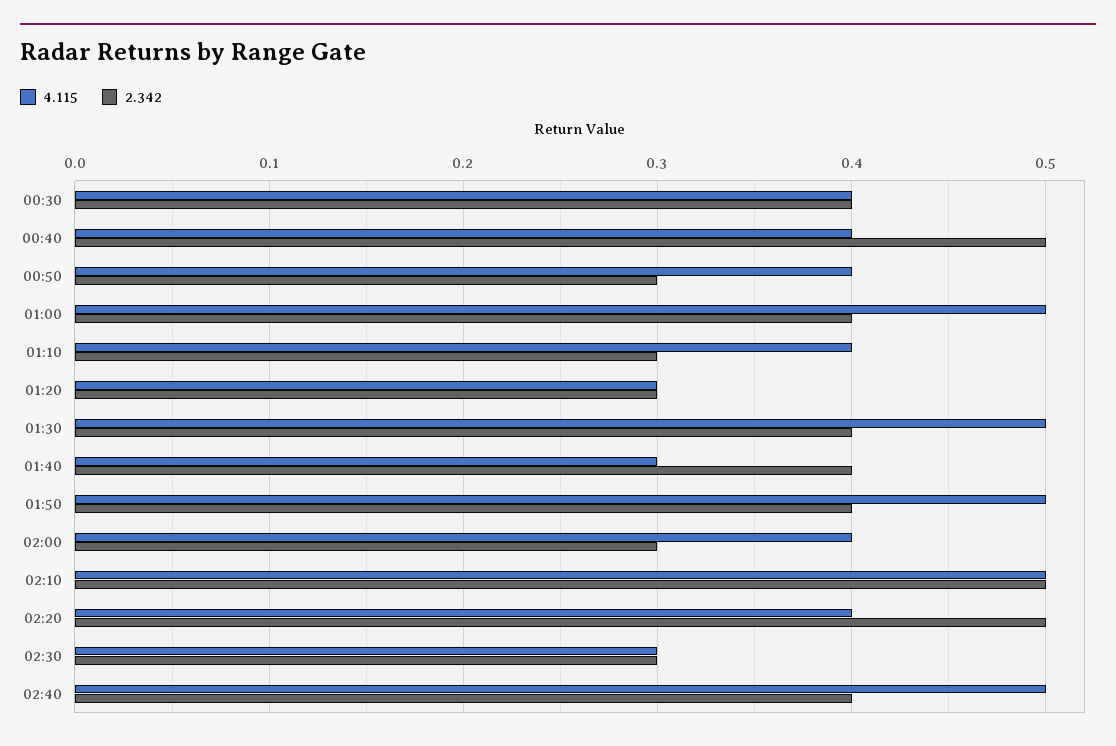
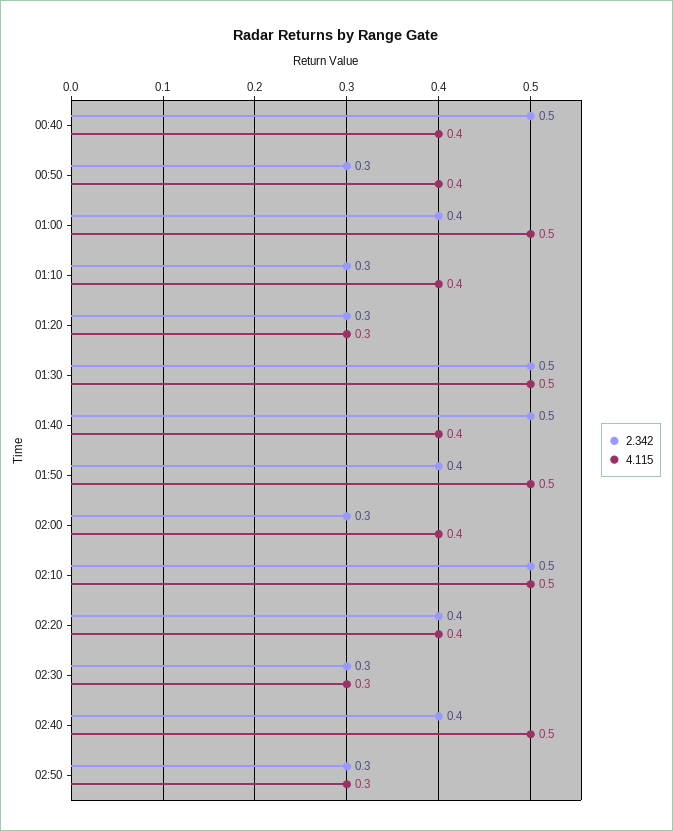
4.115, 00:30: 0.4 -> none
2.342, 00:30: 0.4 -> none
2.342, 01:30: 0.4 -> 0.5
4.115, 01:40: 0.3 -> 0.4
2.342, 01:40: 0.4 -> 0.5
2.342, 02:20: 0.5 -> 0.4
2.342, 02:50: none -> 0.3
4.115, 02:50: none -> 0.3

